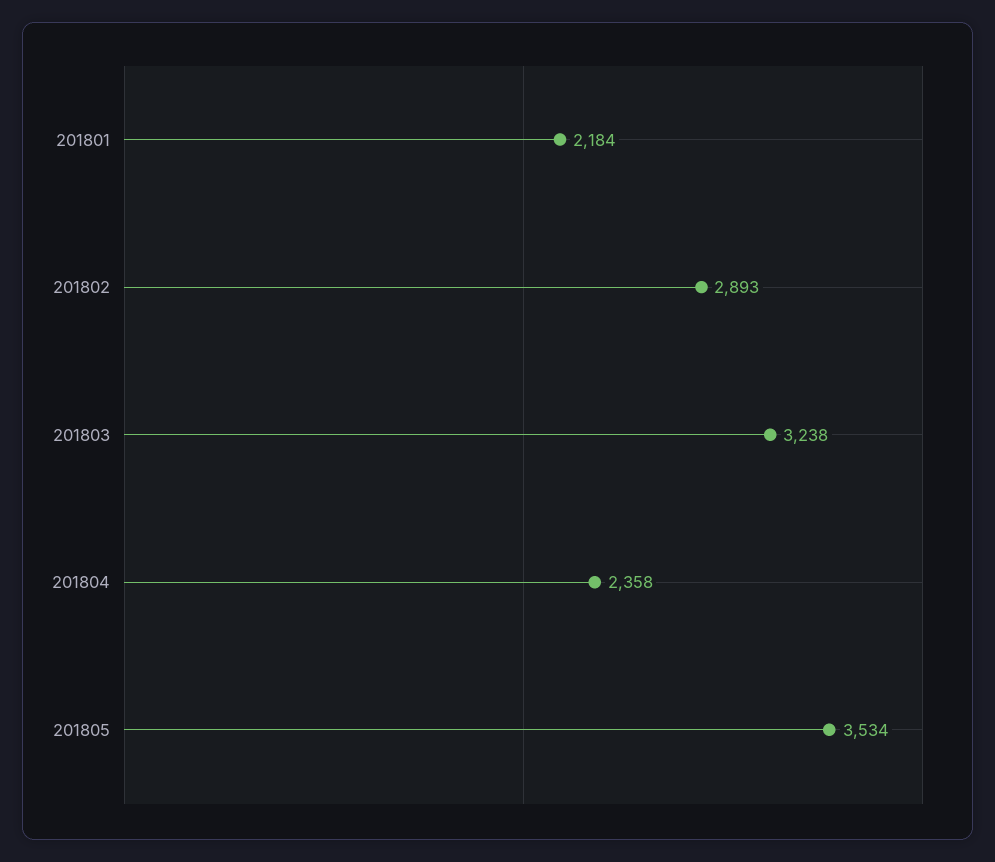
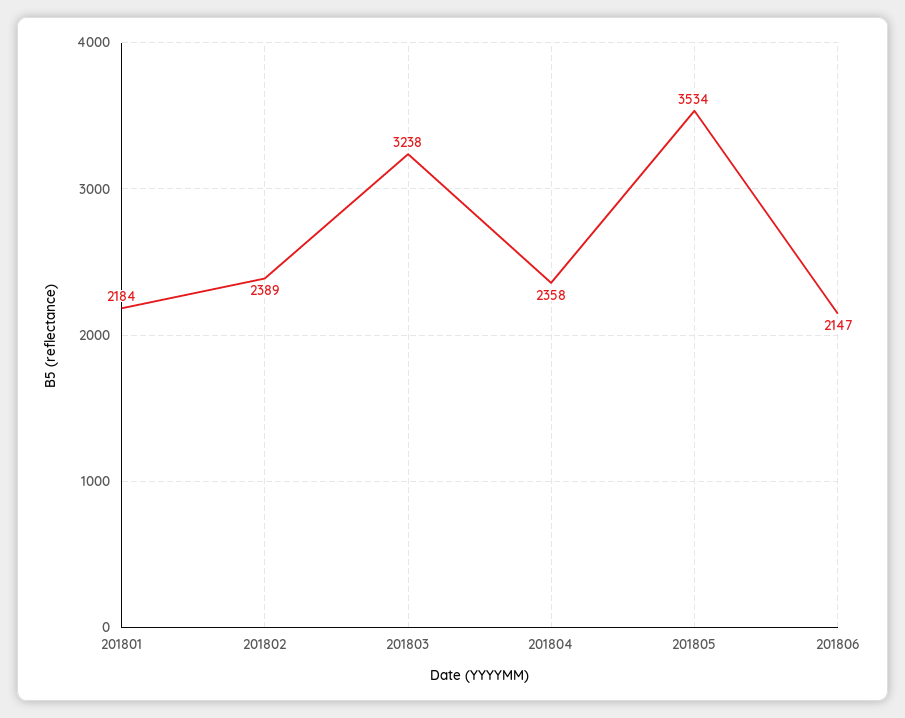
201802: 2893 -> 2389
201806: none -> 2147

